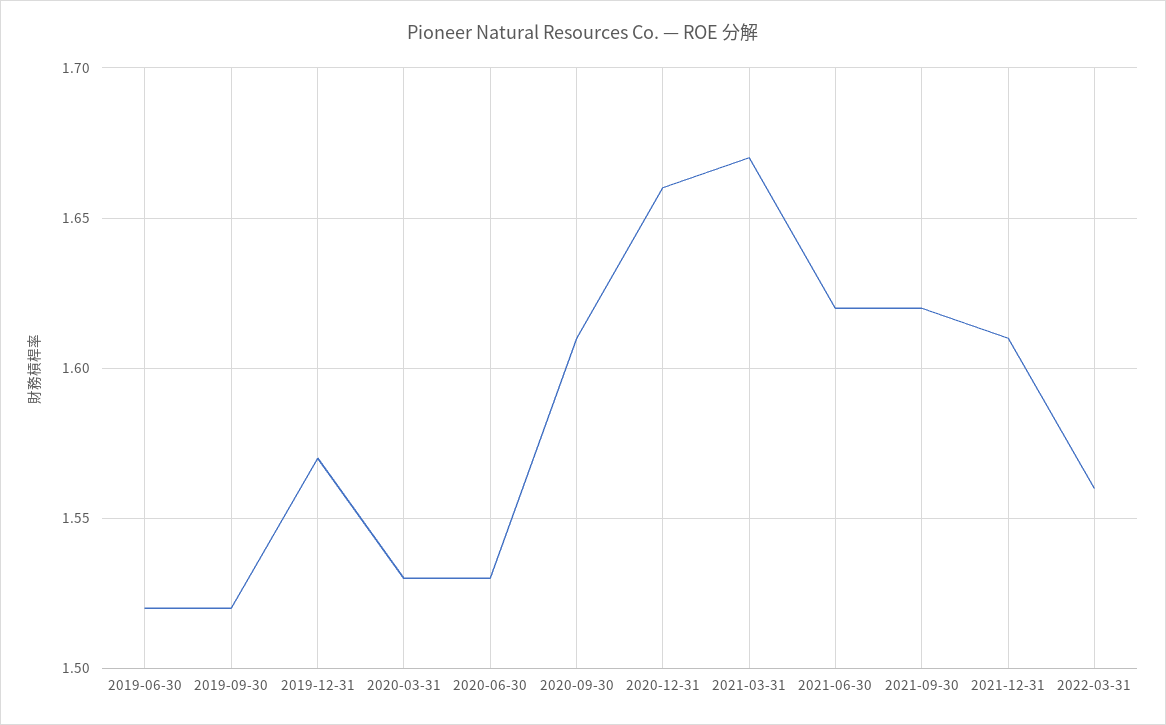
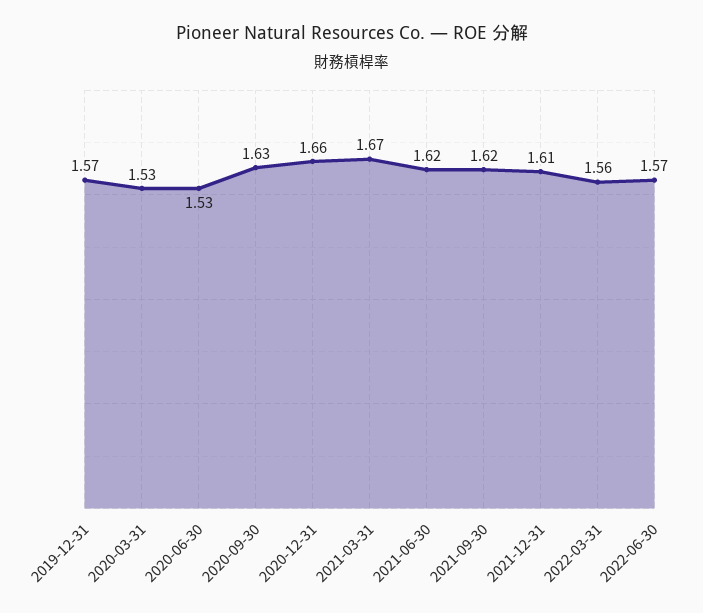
2019-06-30: 1.52 -> none
2019-09-30: 1.52 -> none
2020-09-30: 1.61 -> 1.63
2022-06-30: none -> 1.57

